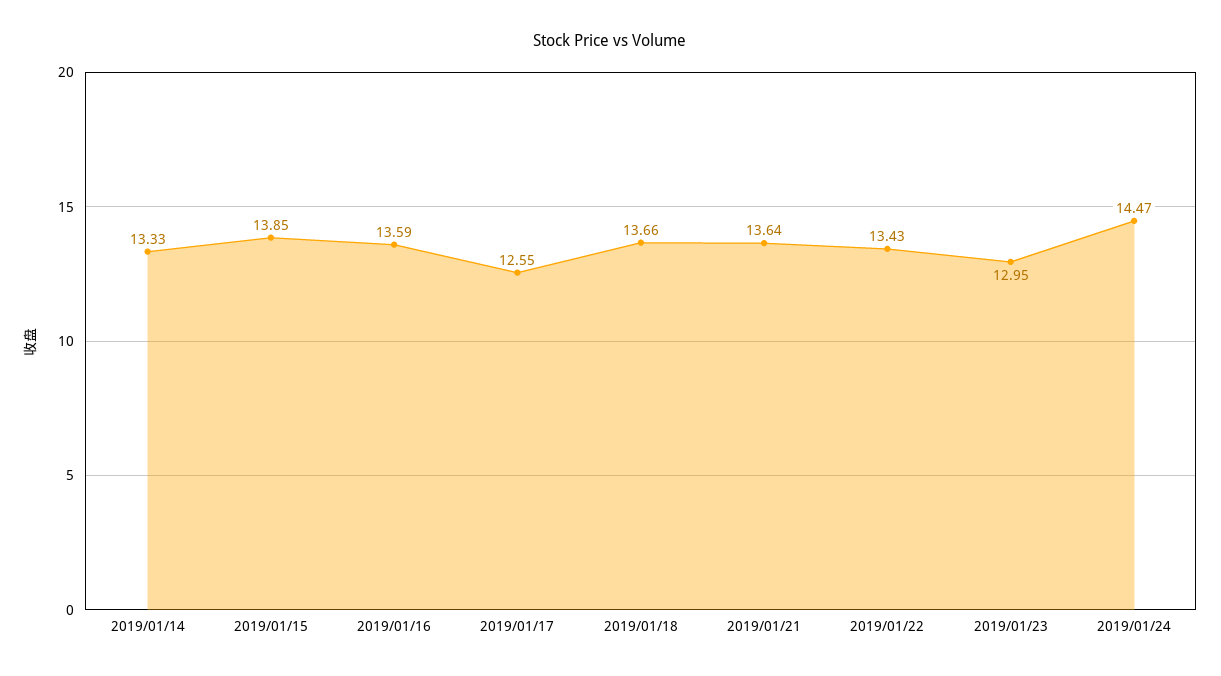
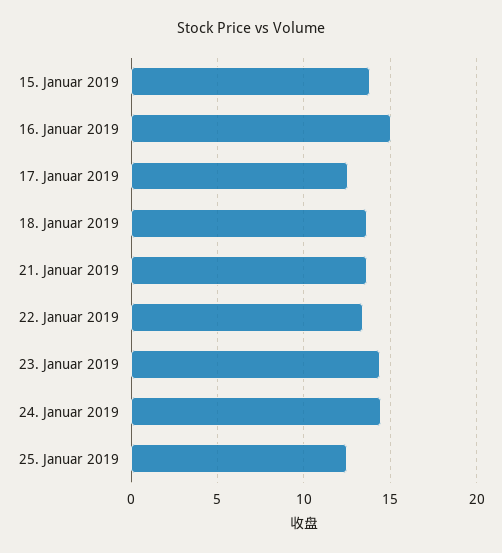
2019/01/14: 13.33 -> none
2019/01/16: 13.59 -> 15
2019/01/23: 12.95 -> 14.5
25. Januar 2019: none -> 12.5

